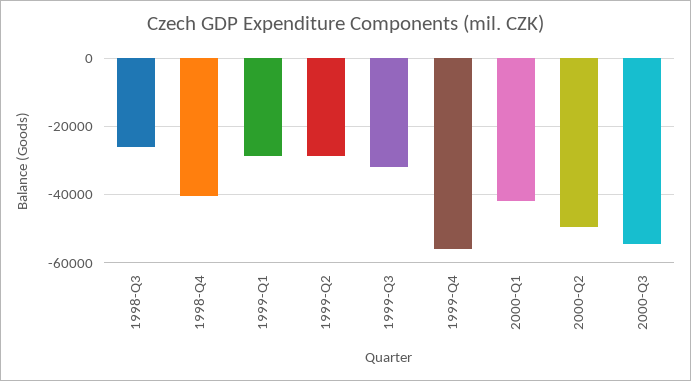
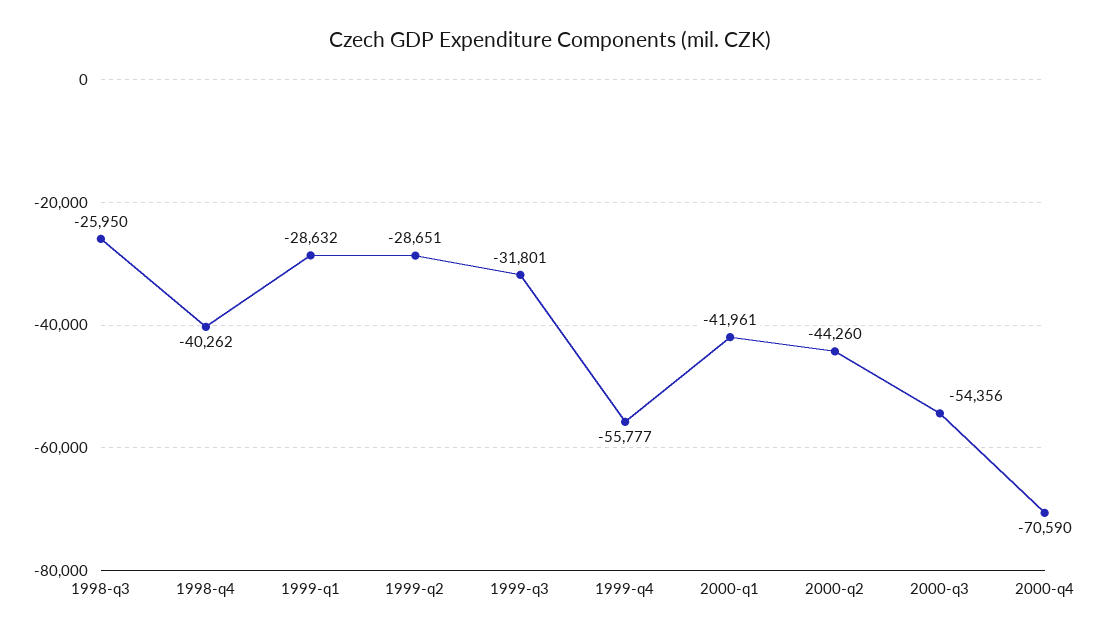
2000-Q2: -50000 -> -44260
2000-q4: none -> -70590

